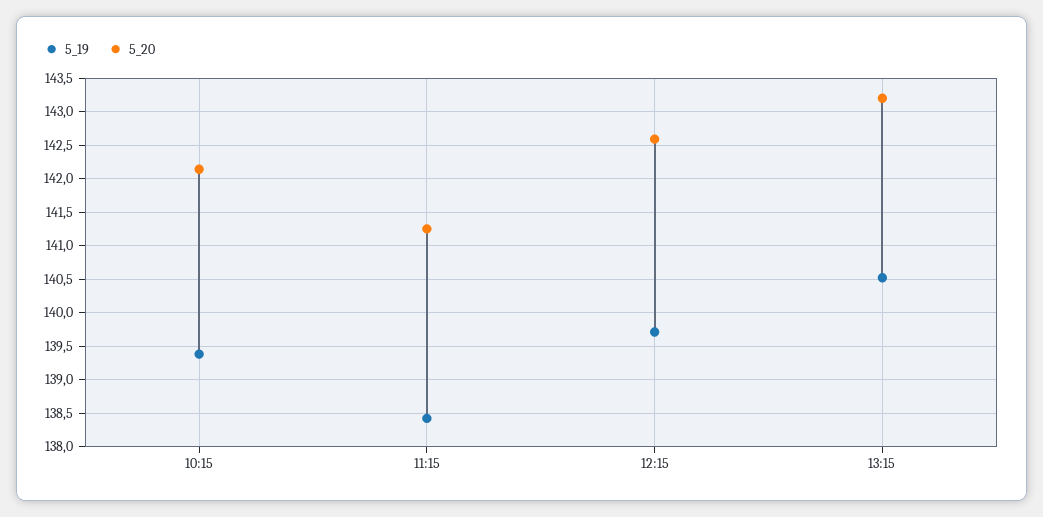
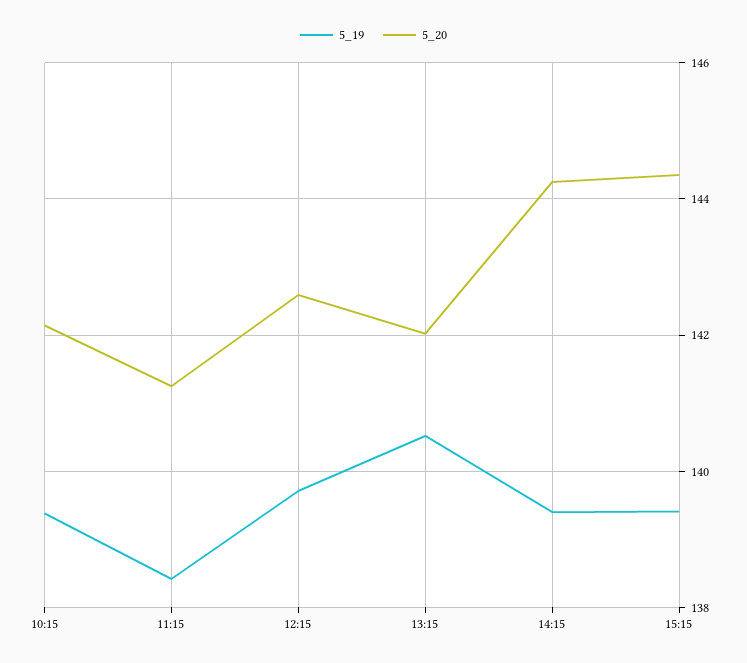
5_20, 13:15: 143.2 -> 142
5_19, 14:15: none -> 139.4
5_20, 14:15: none -> 144.2
5_19, 15:15: none -> 139.4
5_20, 15:15: none -> 144.4

